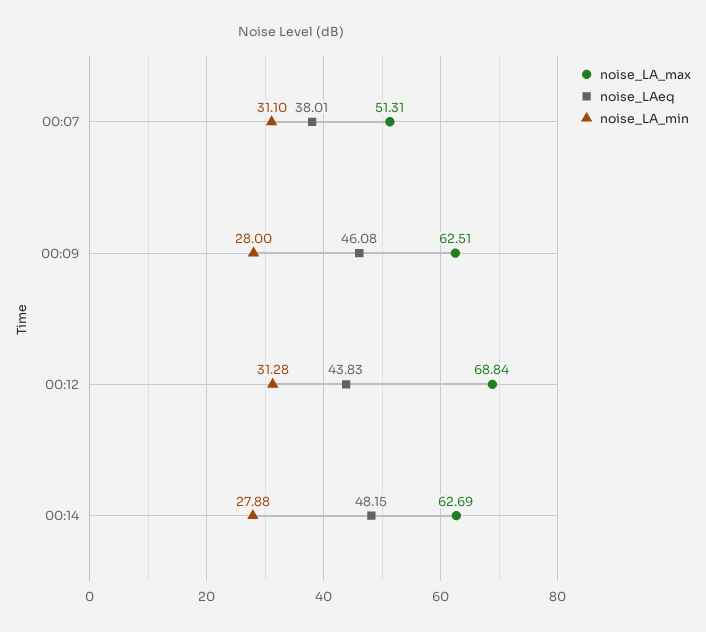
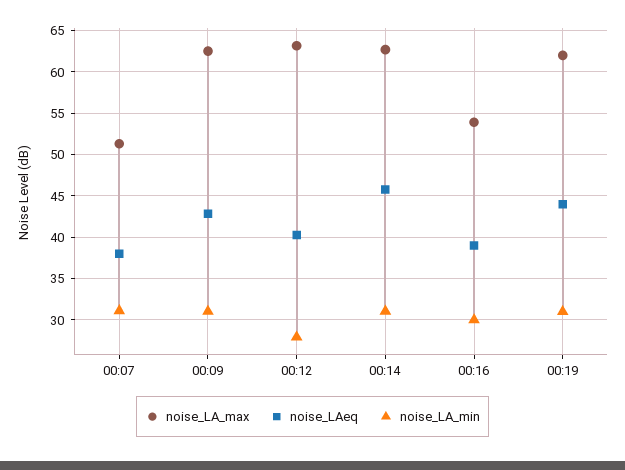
noise_LAeq, 00:09: 46.08 -> 43
noise_LA_min, 00:09: 28 -> 31
noise_LA_max, 00:12: 68.84 -> 63
noise_LAeq, 00:12: 43.83 -> 40
noise_LA_min, 00:12: 31.28 -> 28
noise_LAeq, 00:14: 48.15 -> 46
noise_LA_min, 00:14: 27.88 -> 31
noise_LA_max, 00:16: none -> 54
noise_LAeq, 00:16: none -> 39
noise_LA_min, 00:16: none -> 30
noise_LA_max, 00:19: none -> 62
noise_LAeq, 00:19: none -> 44
noise_LA_min, 00:19: none -> 31

